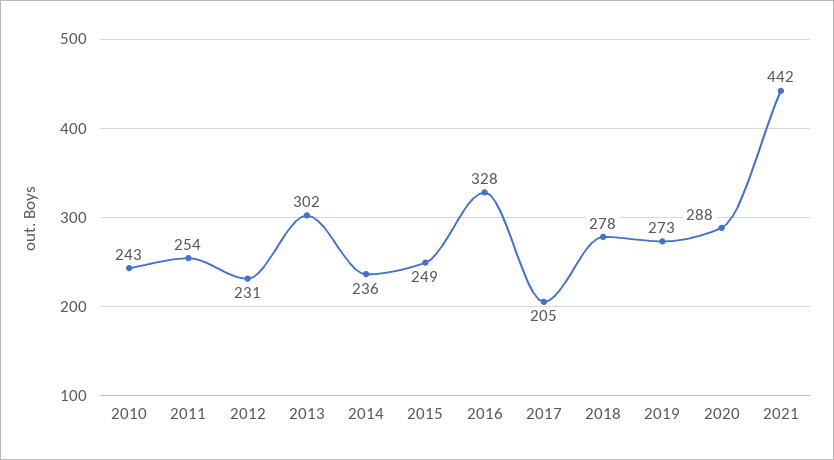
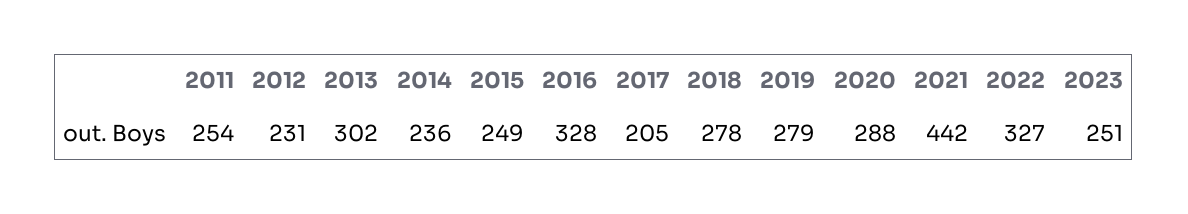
2010: 243 -> none
2019: 273 -> 279
2022: none -> 327
2023: none -> 251

